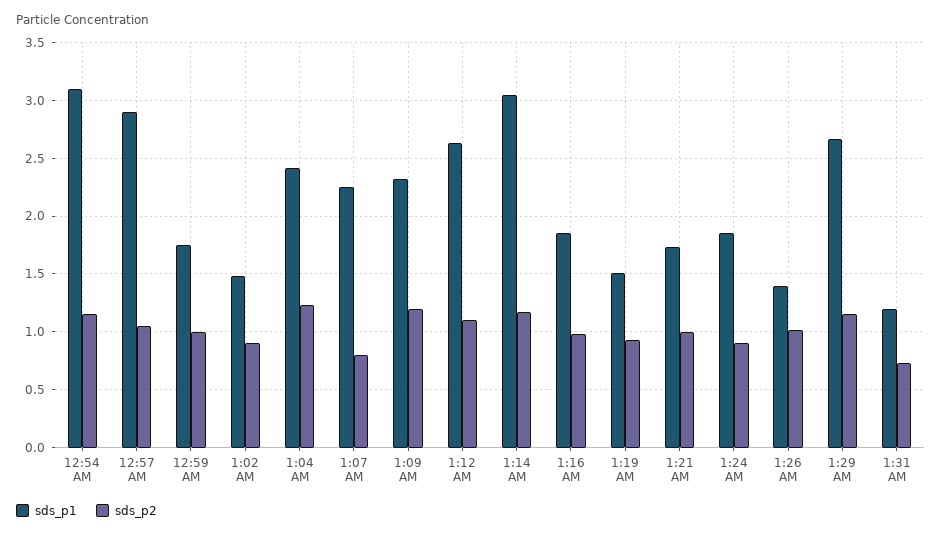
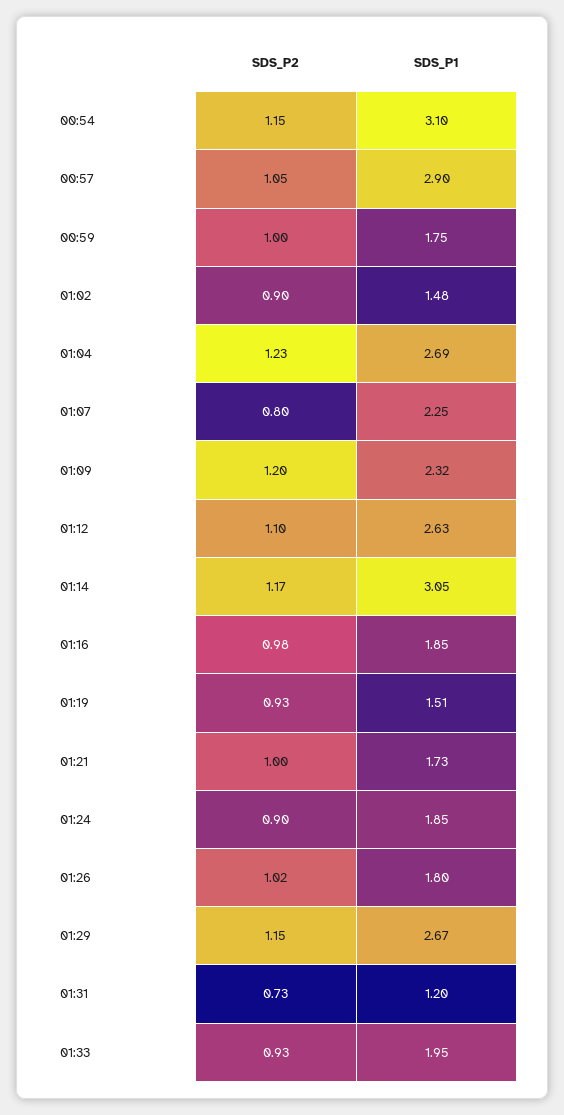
sds_p1, 1:04 AM: 2.4 -> 2.69
sds_p1, 1:26 AM: 1.4 -> 1.8
sds_p2, 01:33: none -> 0.93
sds_p1, 01:33: none -> 1.95

